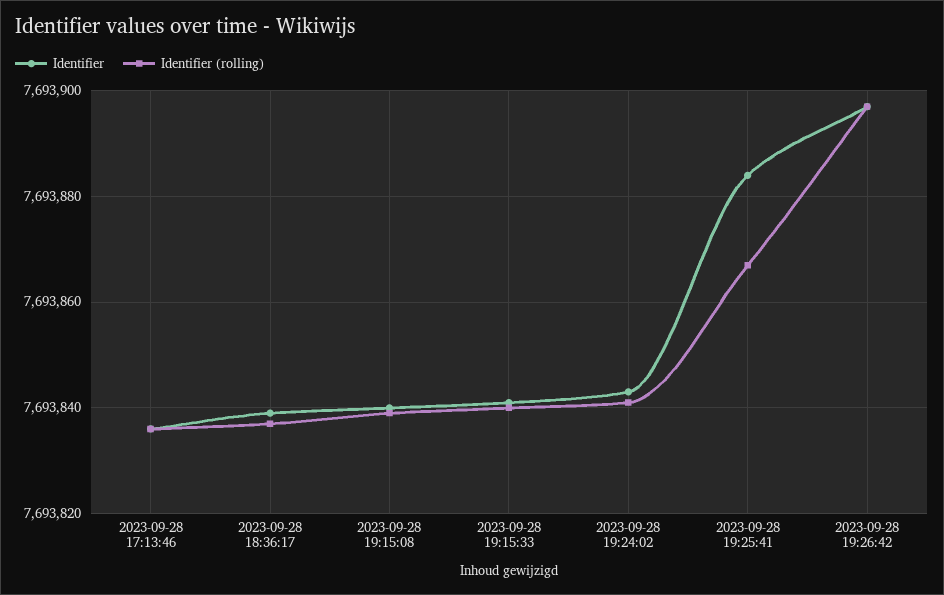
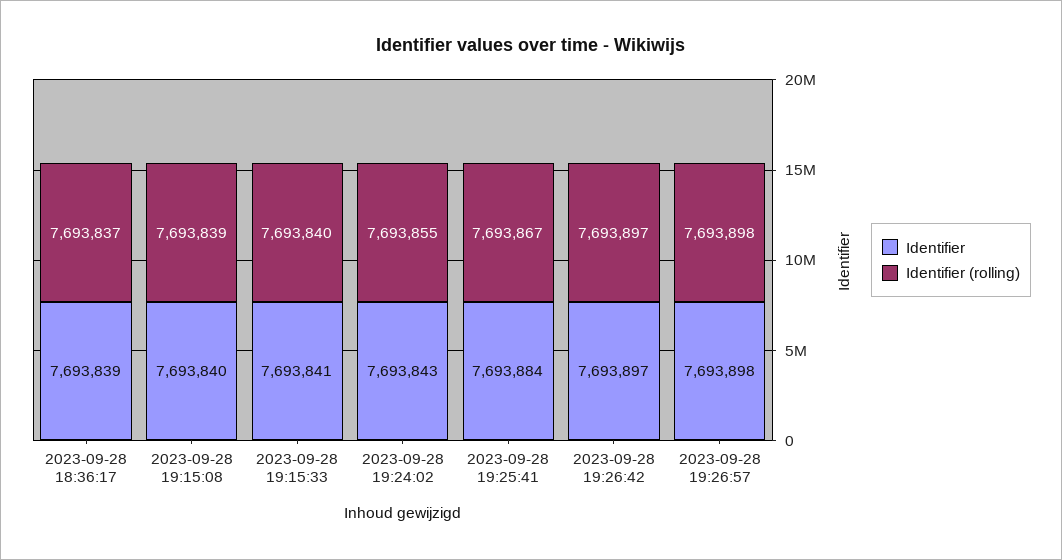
Identifier, 2023-09-28 17:13:46: 7693835 -> none
Identifier (rolling), 2023-09-28 17:13:46: 7693835 -> none
Identifier (rolling), 2023-09-28 19:24:02: 7693840 -> 7693855
Identifier, 2023-09-28 19:26:57: none -> 7693898
Identifier (rolling), 2023-09-28 19:26:57: none -> 7693898

